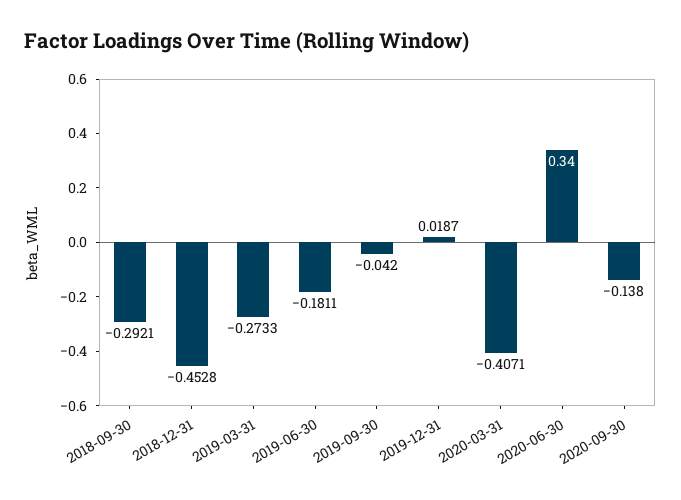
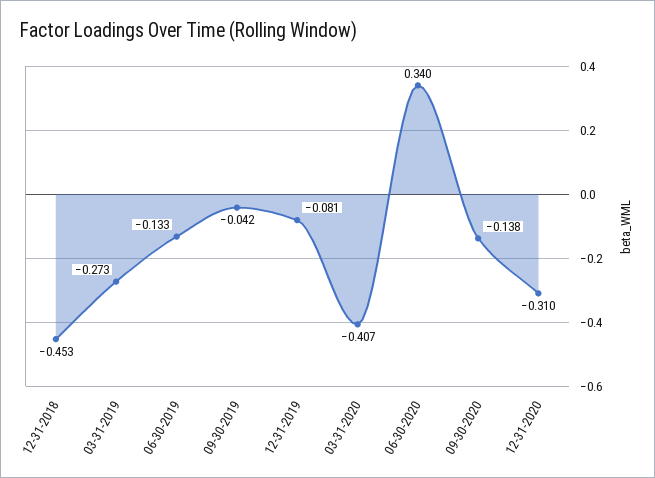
2018-09-30: -0.2921 -> none
2019-06-30: -0.1811 -> -0.133
2019-12-31: 0.0187 -> -0.081
12-31-2020: none -> -0.31

